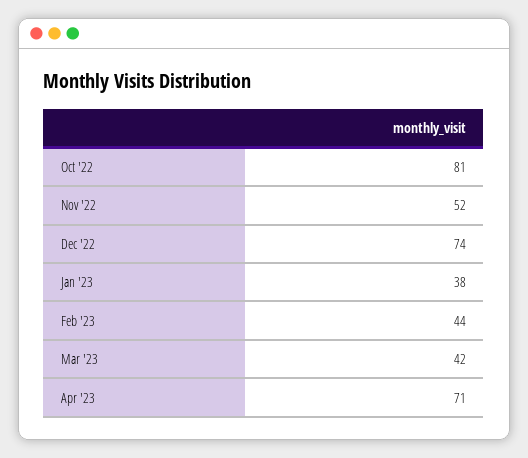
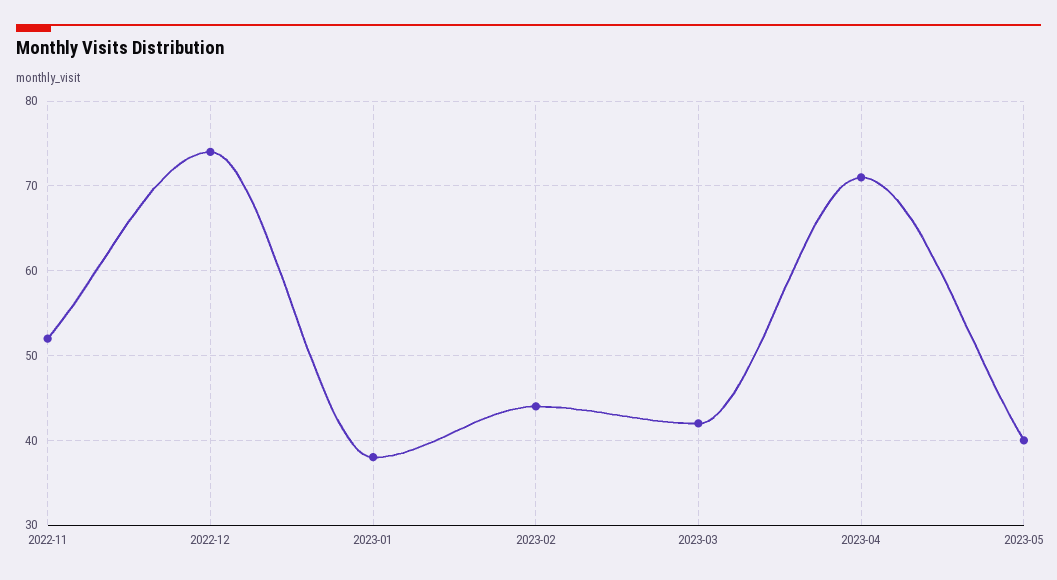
Oct '22: 81 -> none
2023-05: none -> 40

